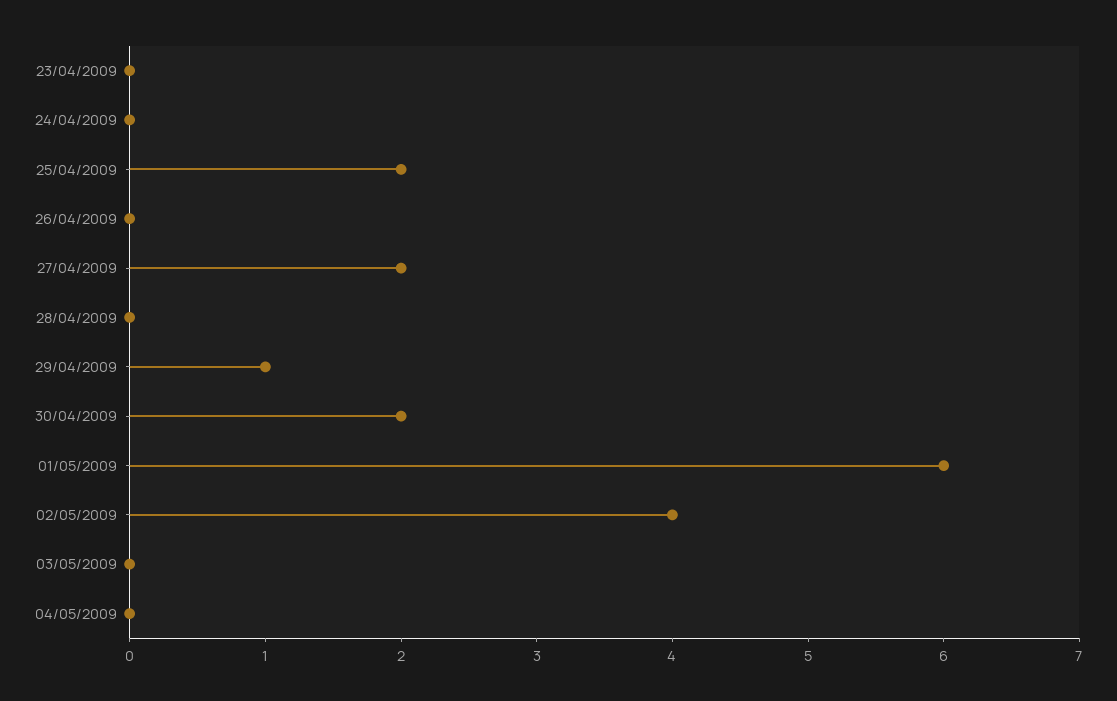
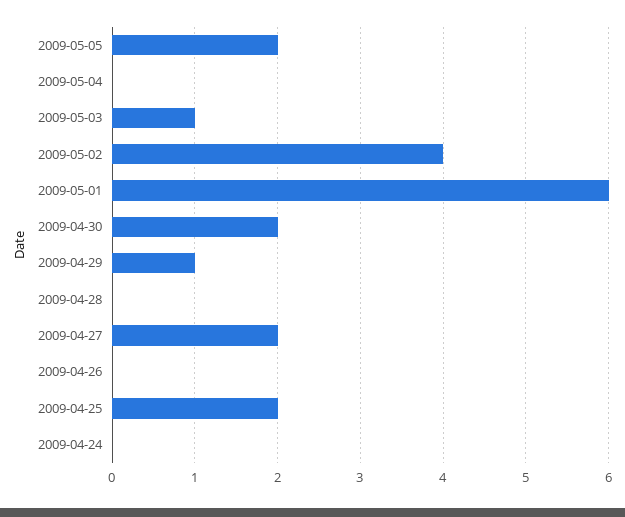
23/04/2009: 0 -> none
03/05/2009: 0 -> 1
2009-05-05: none -> 2

